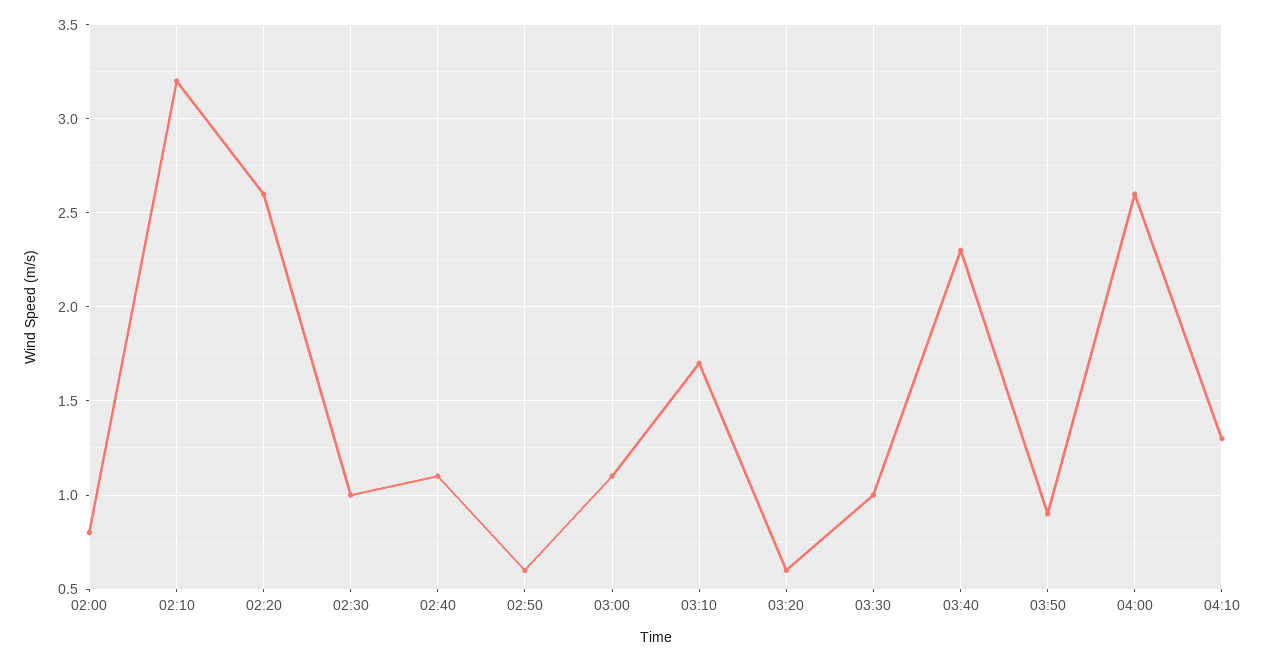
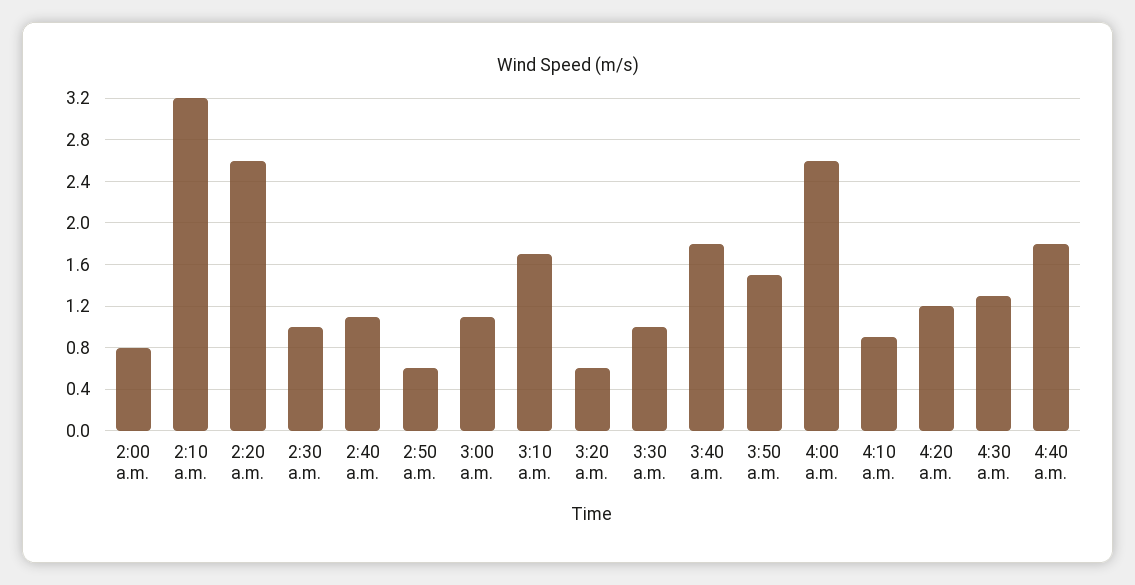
03:40: 2.3 -> 1.8
03:50: 0.9 -> 1.5
04:10: 1.3 -> 0.9
4:20 a.m.: none -> 1.2
4:30 a.m.: none -> 1.3
4:40 a.m.: none -> 1.8

